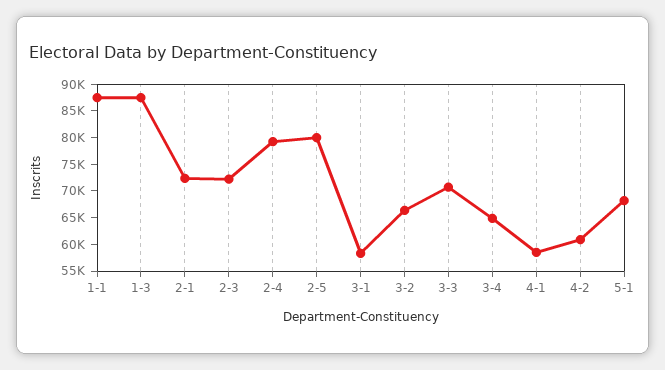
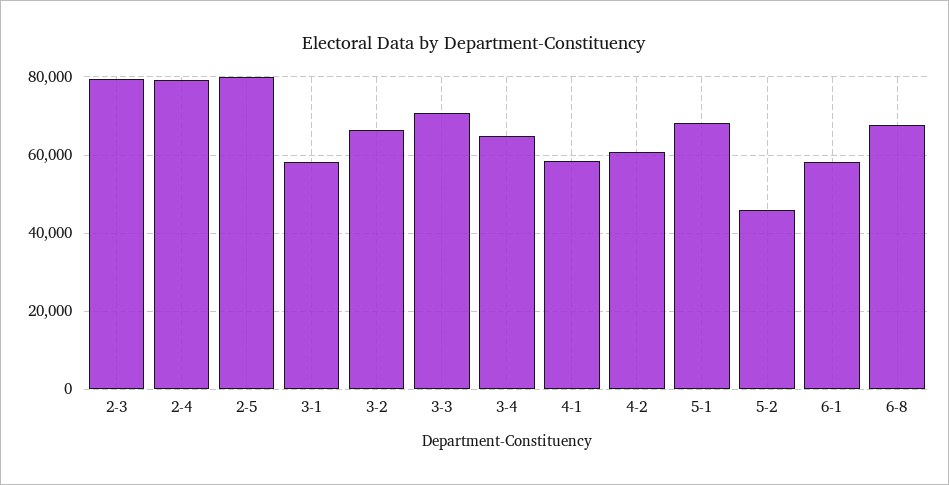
1-1: 87500 -> none
1-3: 87500 -> none
2-1: 72500 -> none
2-3: 72500 -> 80000
5-2: none -> 46000
6-1: none -> 58000
6-8: none -> 68000

